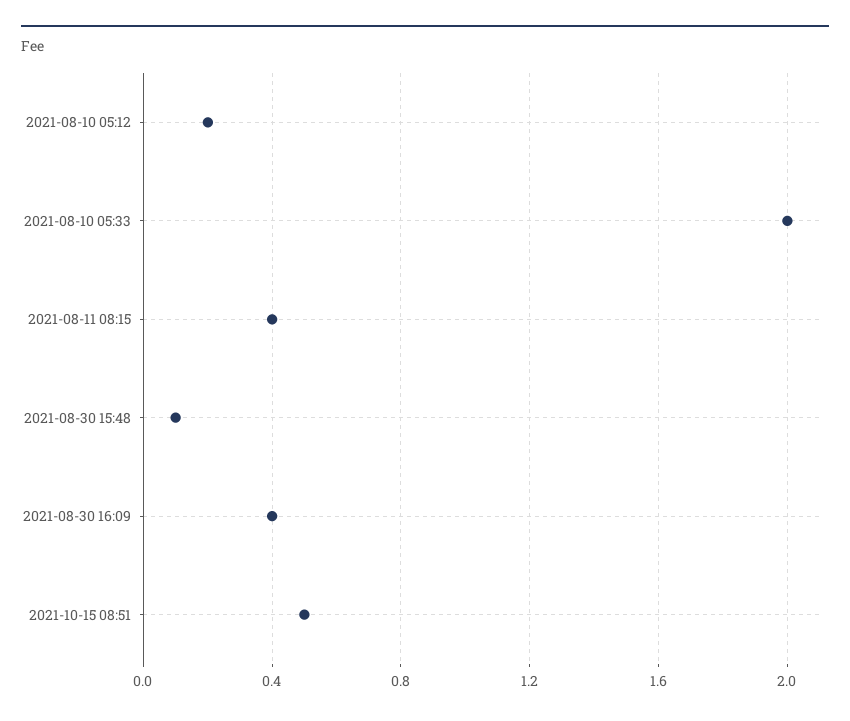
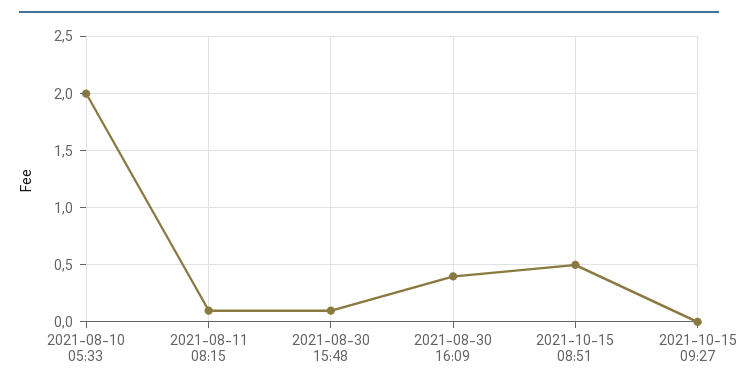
2021-08-10 05:12: 0.2 -> none
2021-08-11 08:15: 0.4 -> 0.1
2021-10-15 09:27: none -> 0

